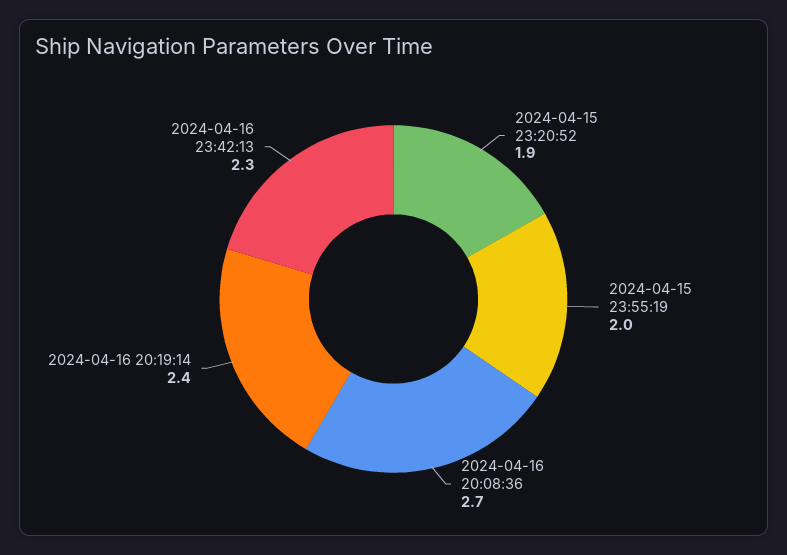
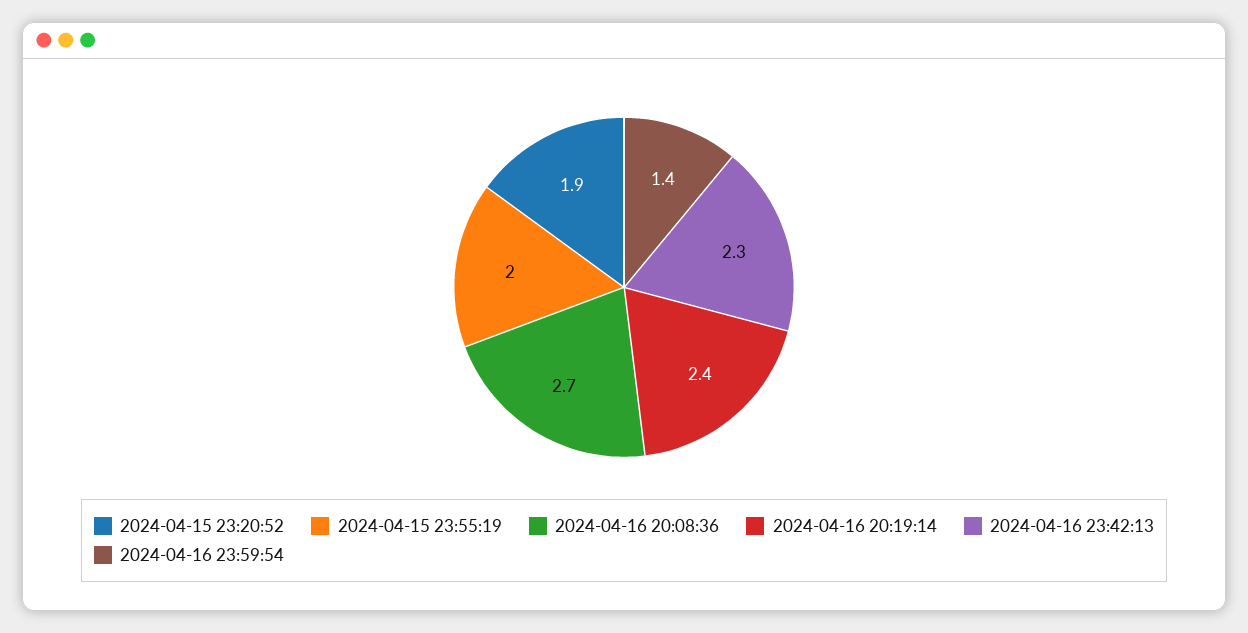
2024-04-16 23:59:54: none -> 1.4

